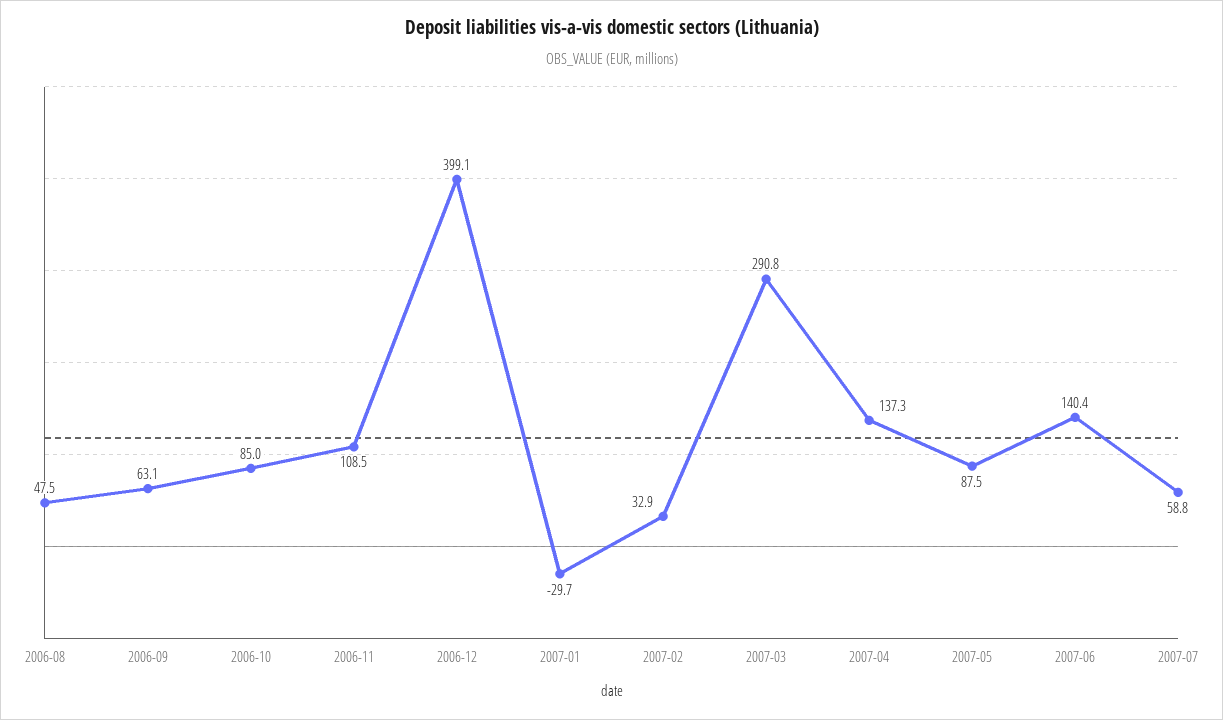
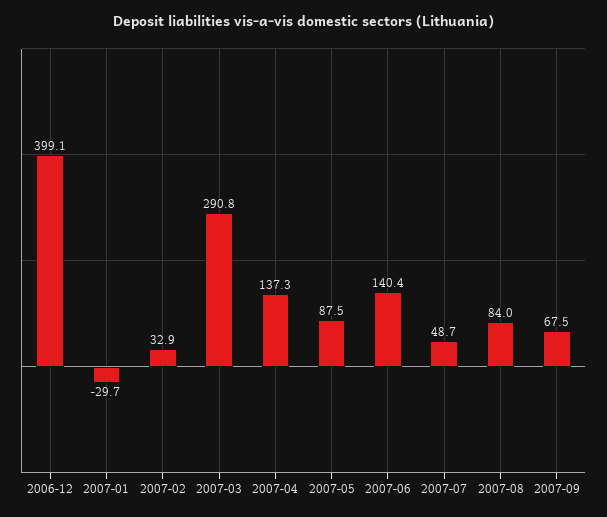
2006-08: 47.5 -> none
2006-09: 63.1 -> none
2006-10: 85 -> none
2006-11: 108.5 -> none
2007-07: 58.8 -> 48.7
2007-08: none -> 84
2007-09: none -> 67.5

